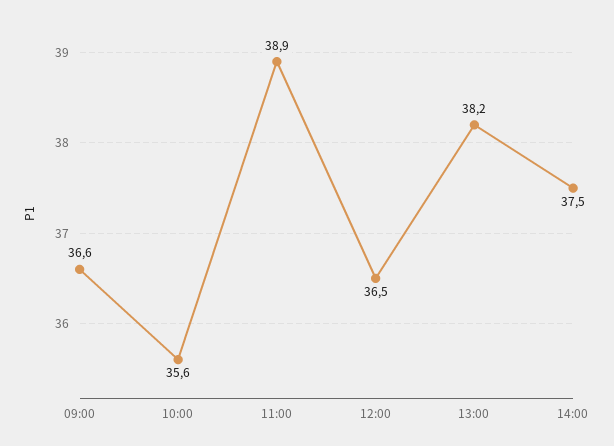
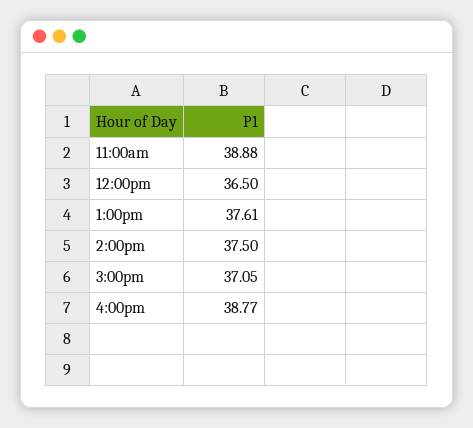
09:00: 36.6 -> none
10:00: 35.6 -> none
13:00: 38.2 -> 37.61
3:00pm: none -> 37.05
4:00pm: none -> 38.77

